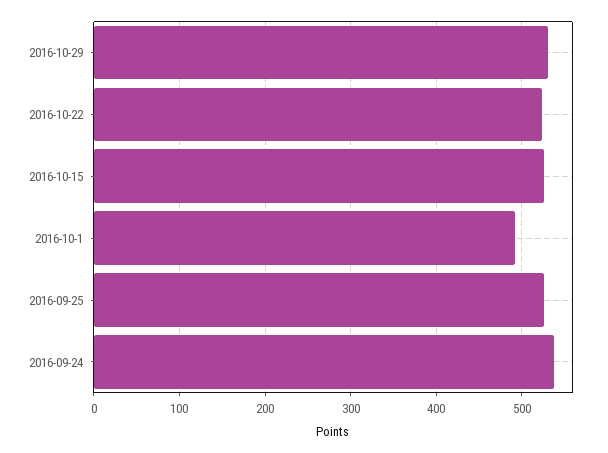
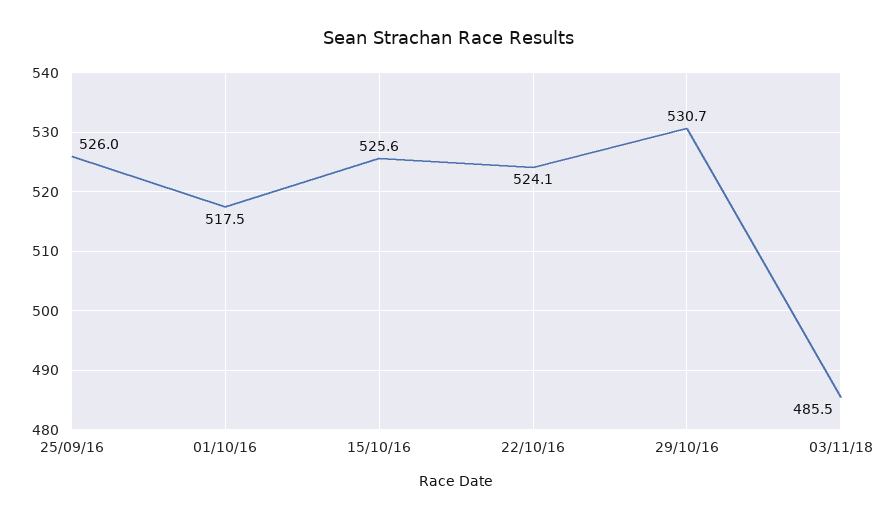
2016-10-1: 490 -> 517.5
2016-09-24: 540 -> none
03/11/18: none -> 485.5

